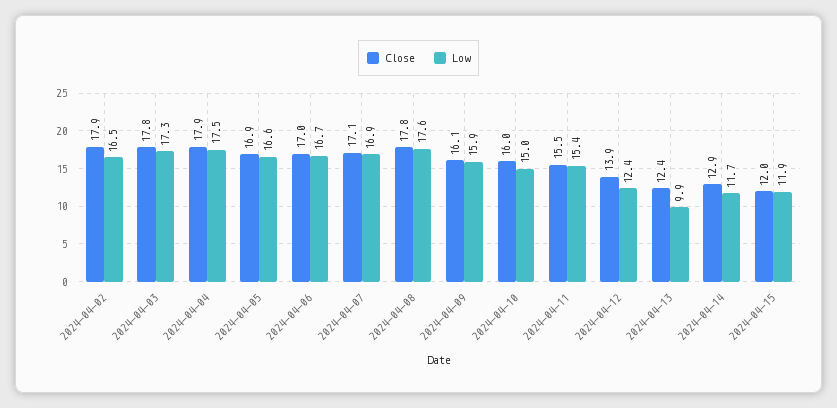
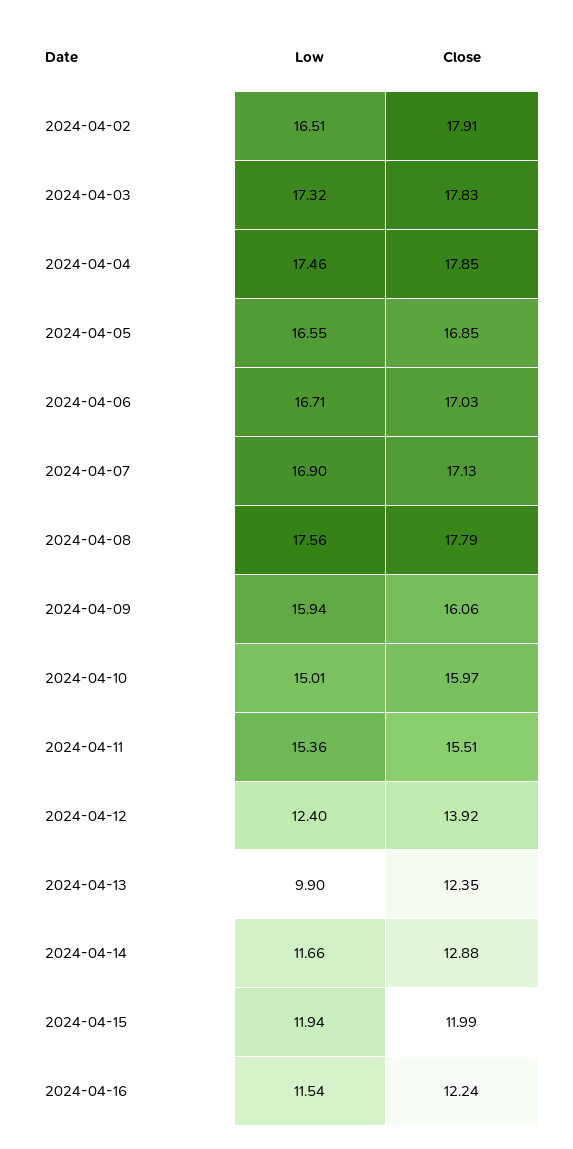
Low, 2024-04-16: none -> 11.54
Close, 2024-04-16: none -> 12.24

